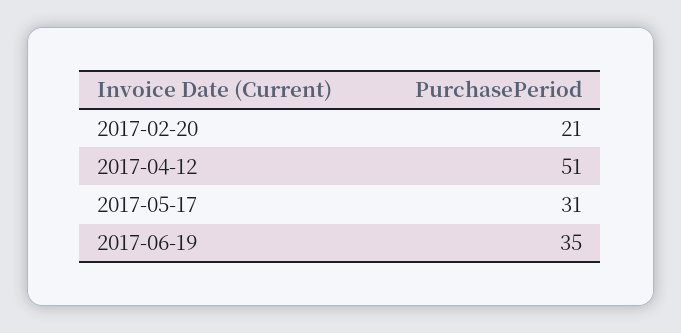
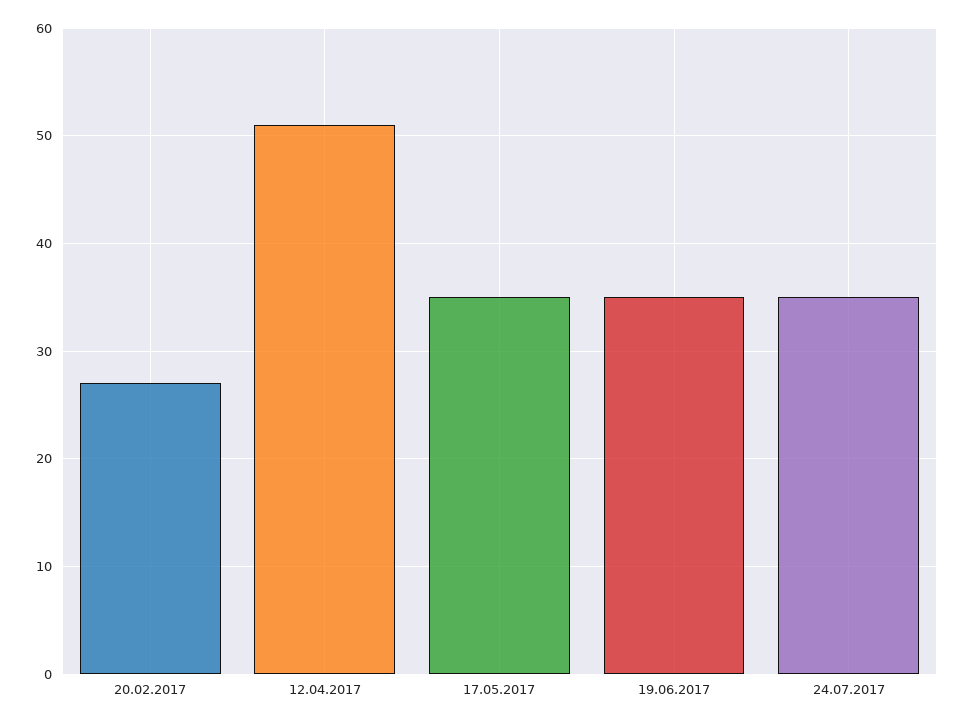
2017-02-20: 21 -> 27
2017-05-17: 31 -> 35
24.07.2017: none -> 35

